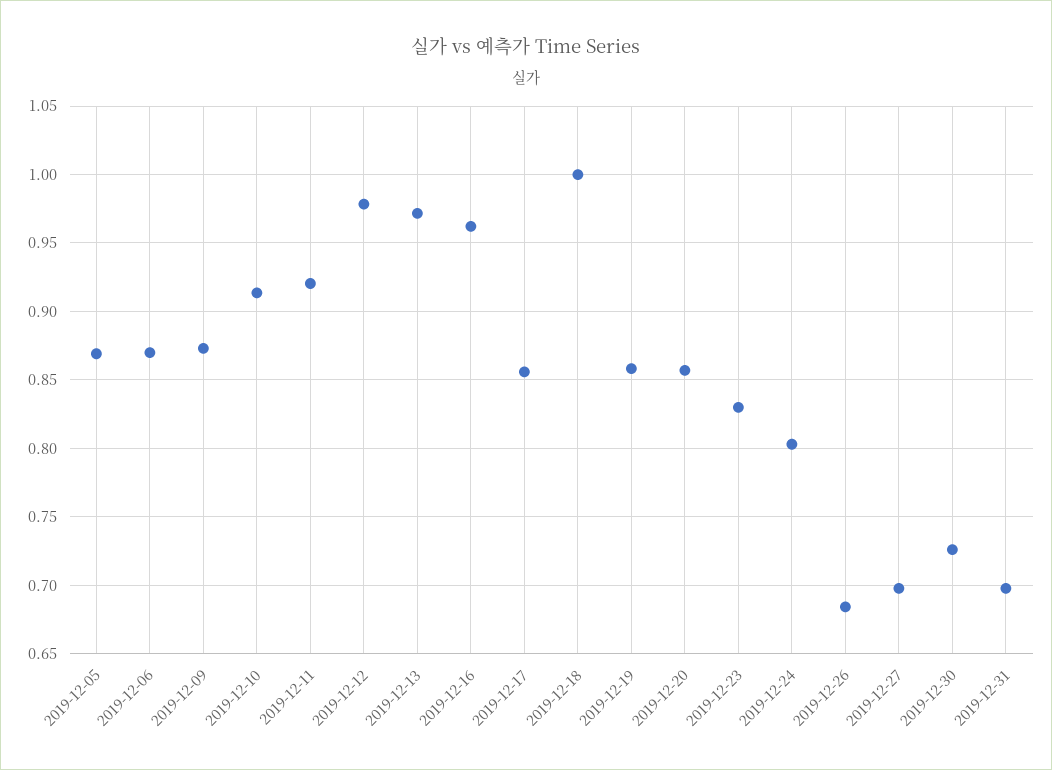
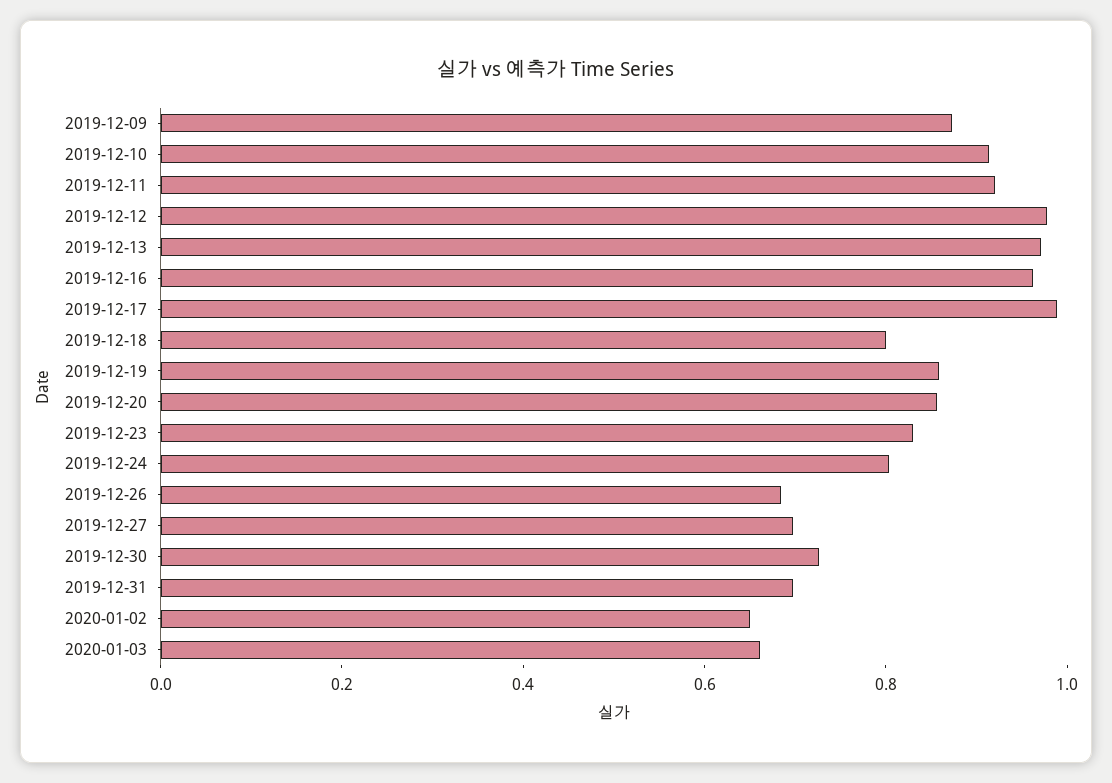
2019-12-05: 0.87 -> none
2019-12-06: 0.87 -> none
2019-12-17: 0.855 -> 1
2019-12-18: 1 -> 0.8
2020-01-02: none -> 0.65
2020-01-03: none -> 0.65

